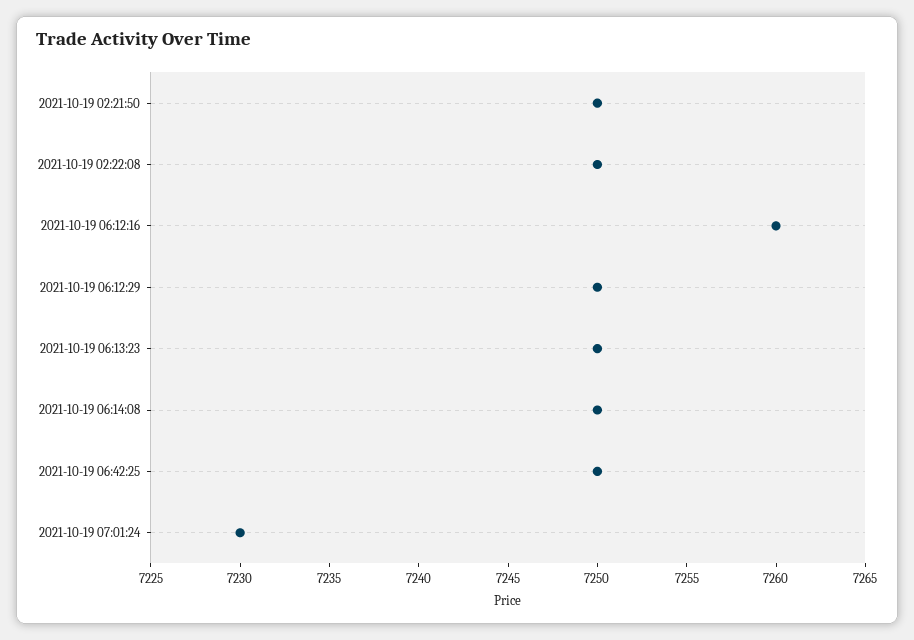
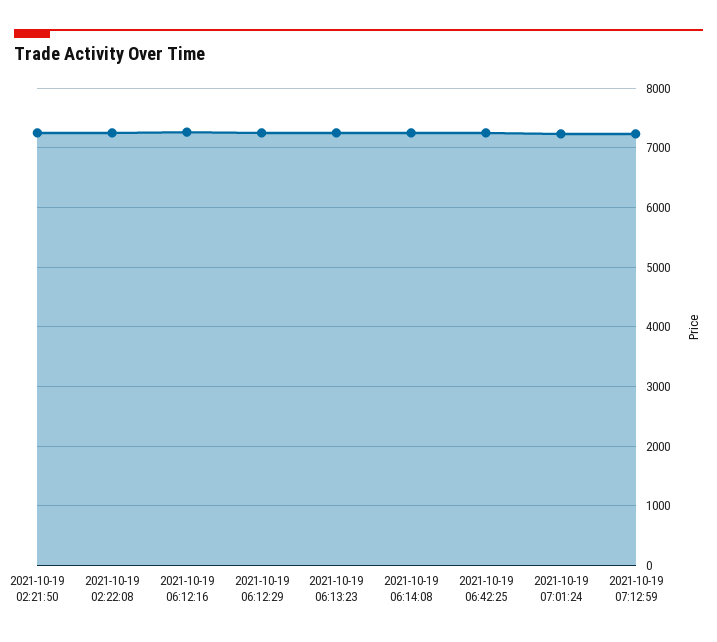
2021-10-19 07:12:59: none -> 7200

